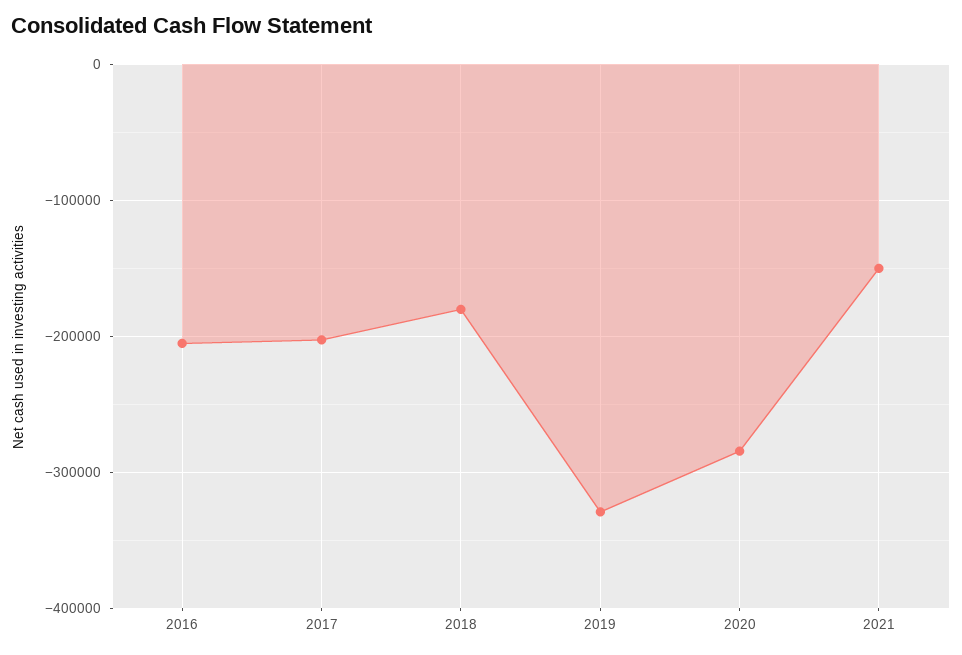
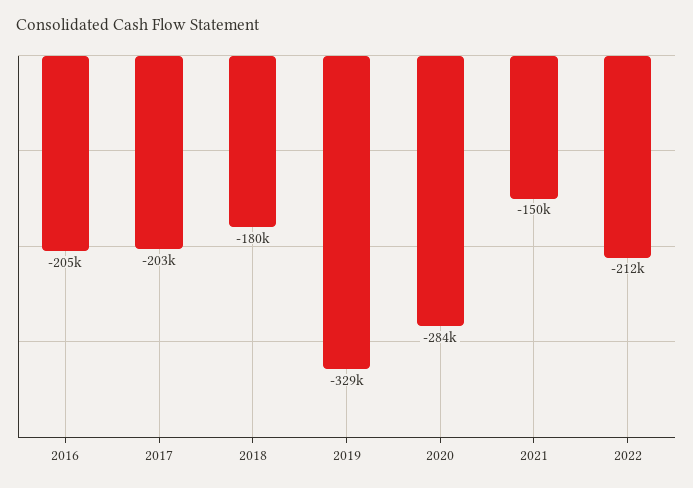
2022: none -> -212000

